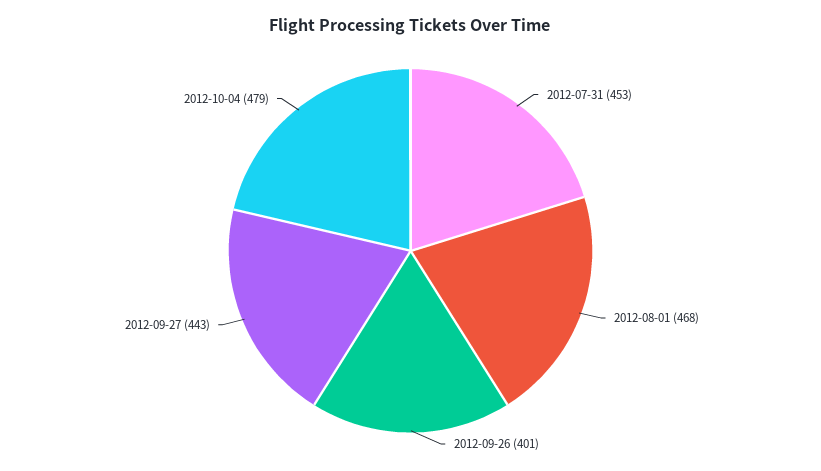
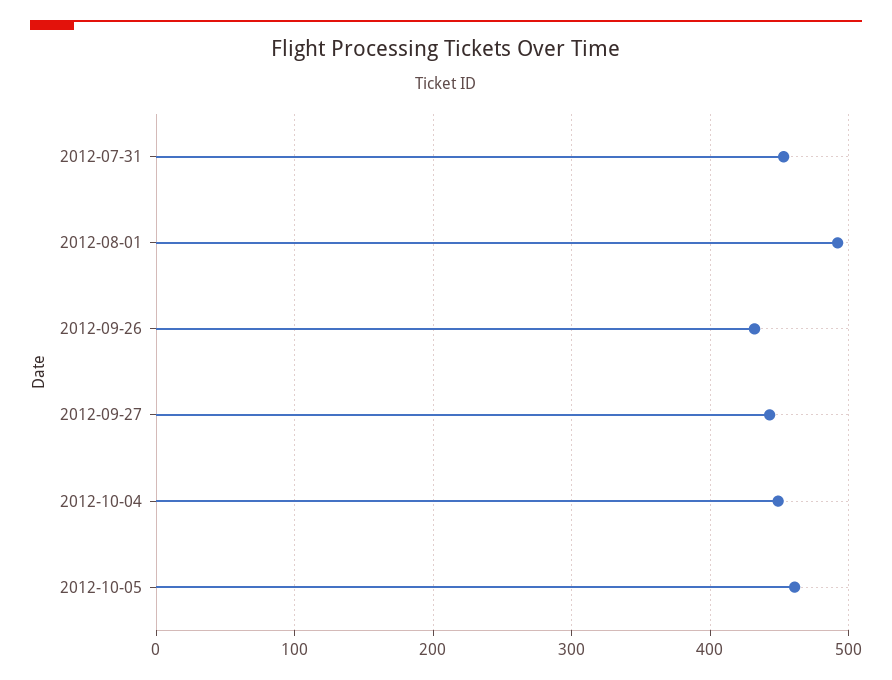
2012-08-01: 468 -> 490
2012-09-26: 401 -> 430
2012-10-04: 479 -> 450
2012-10-05: none -> 460

